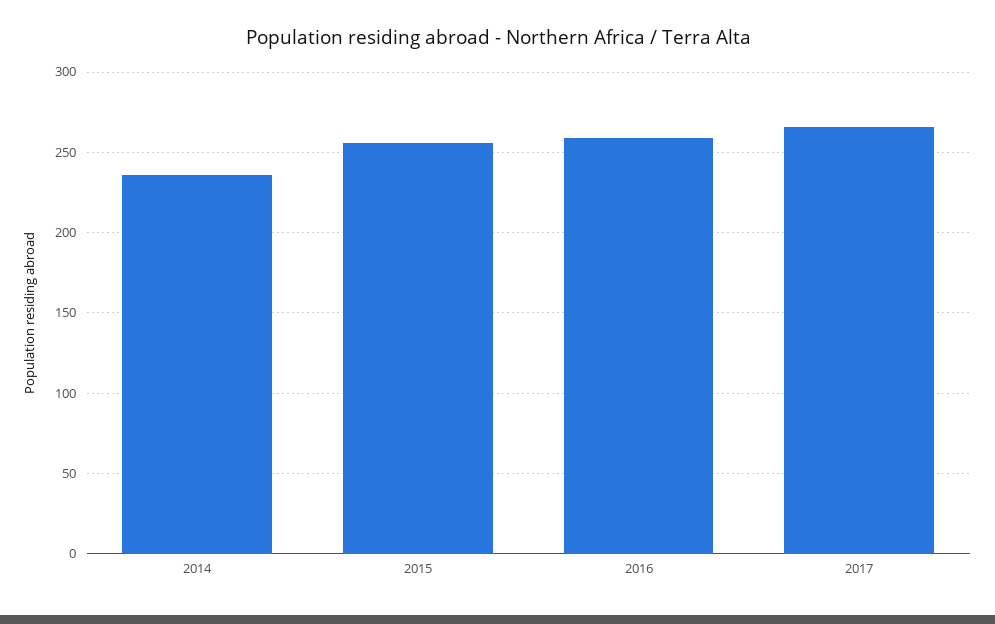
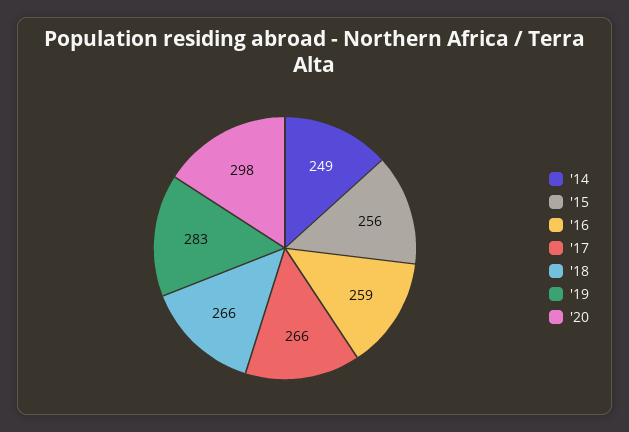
2014: 235 -> 249
'18: none -> 266
'19: none -> 283
'20: none -> 298

